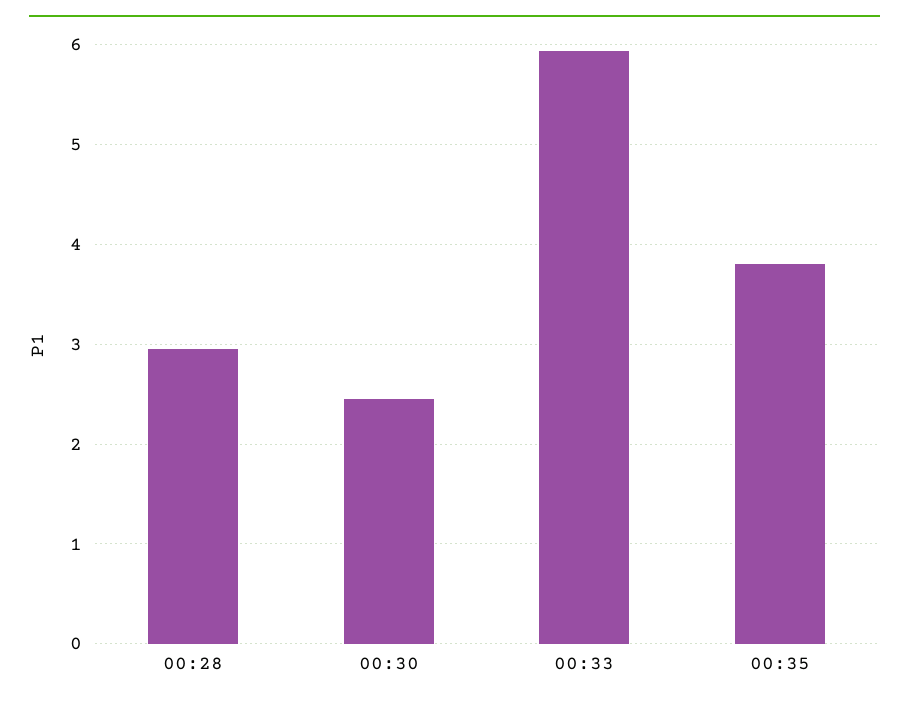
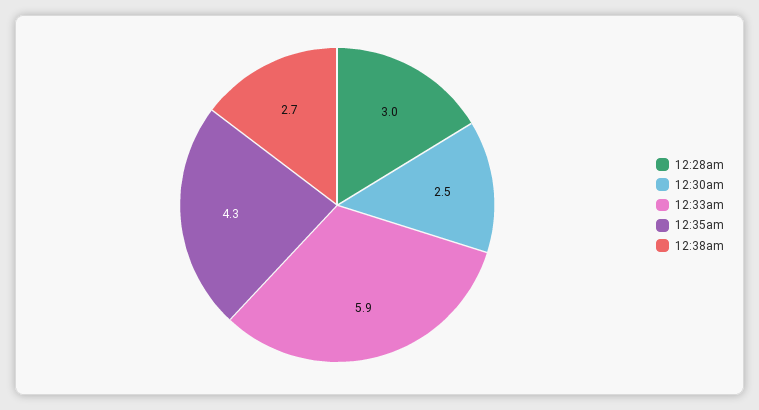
00:35: 3.8 -> 4.3
12:38am: none -> 2.7

